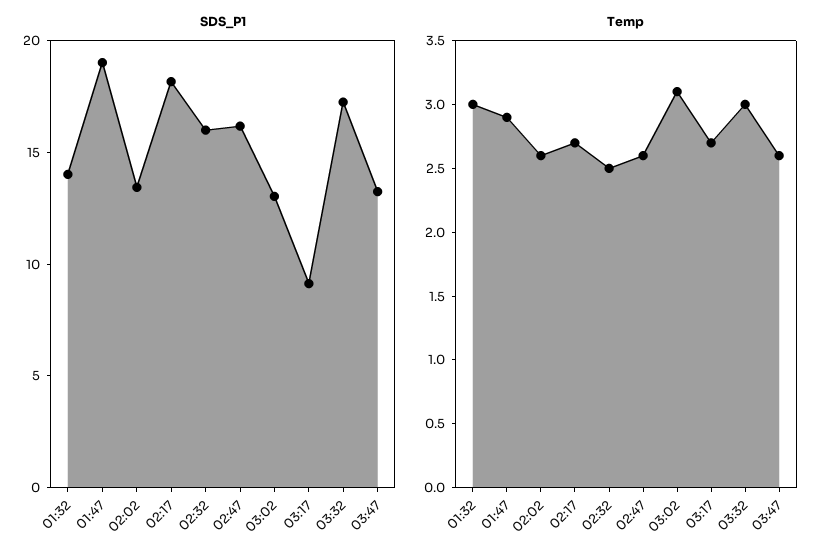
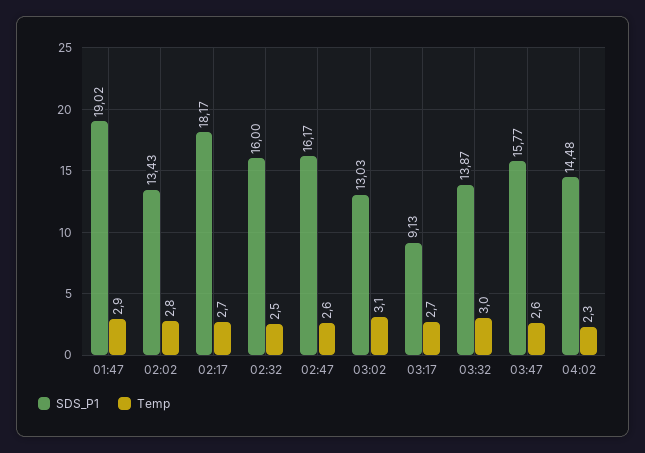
SDS_P1, 01:32: 14 -> none
SDS_P1, 03:32: 17 -> 13.87
SDS_P1, 03:47: 13 -> 15.77
Temp, 01:32: 3 -> none
Temp, 02:02: 2.6 -> 2.8
SDS_P1, 04:02: none -> 14.48
Temp, 04:02: none -> 2.3

